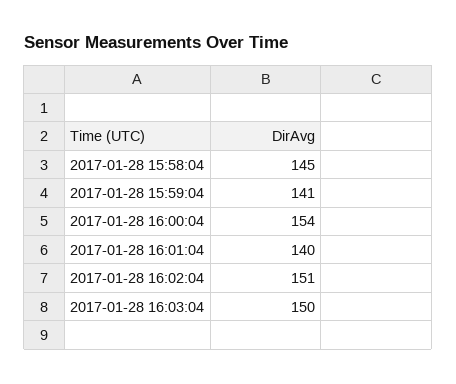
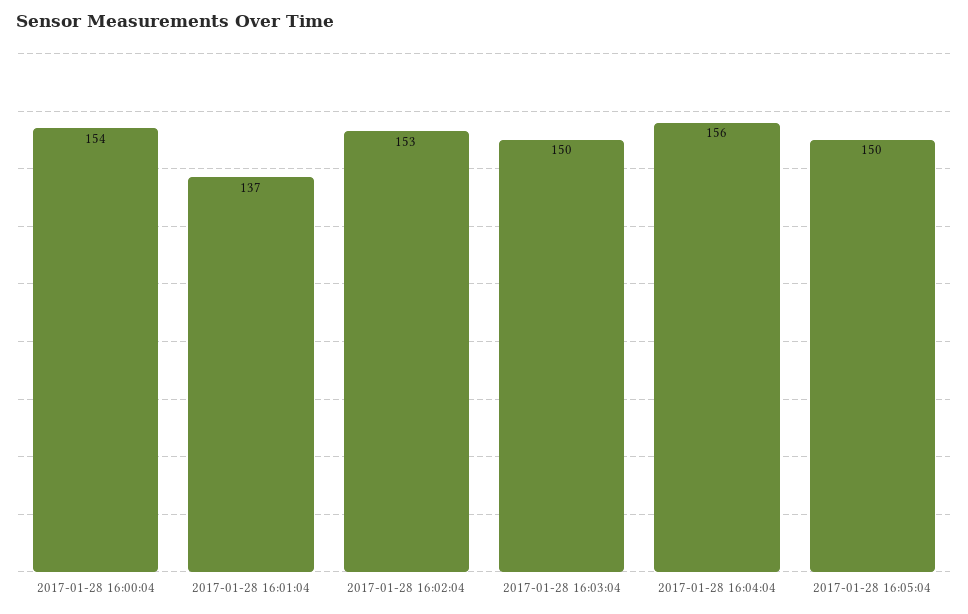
2017-01-28 15:58:04: 145 -> none
2017-01-28 15:59:04: 141 -> none
2017-01-28 16:01:04: 140 -> 137
2017-01-28 16:02:04: 151 -> 153
2017-01-28 16:04:04: none -> 156
2017-01-28 16:05:04: none -> 150

